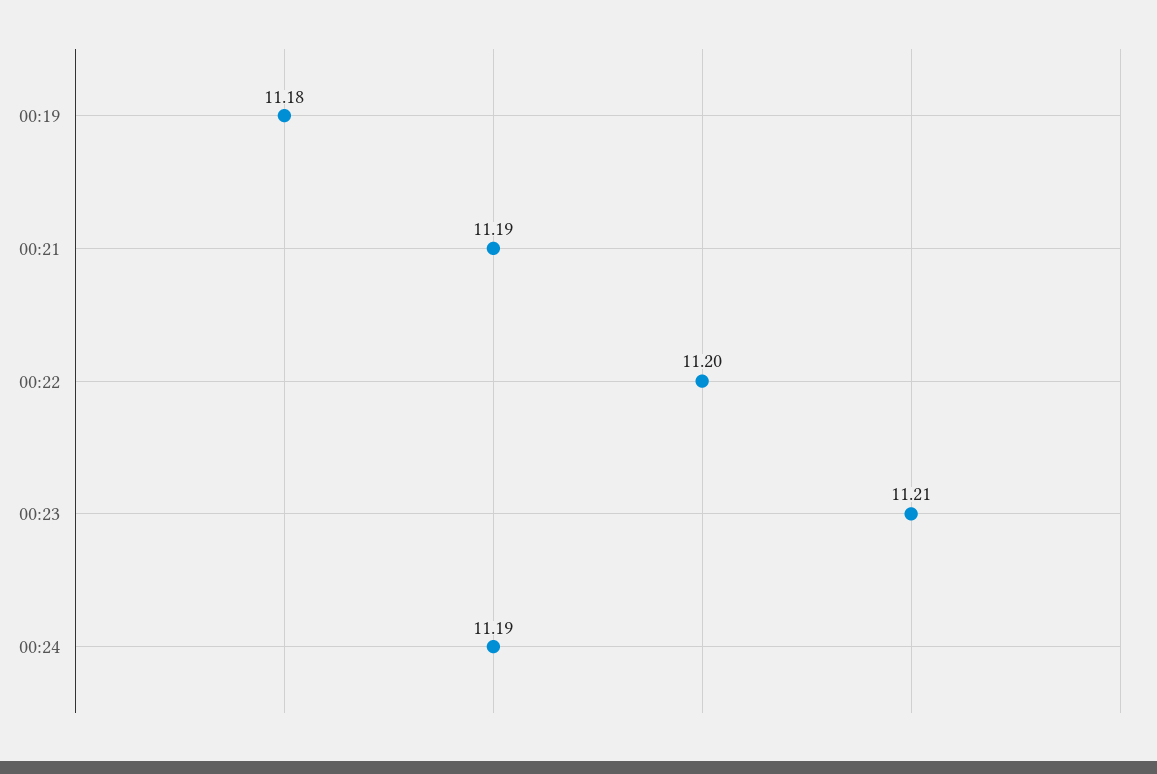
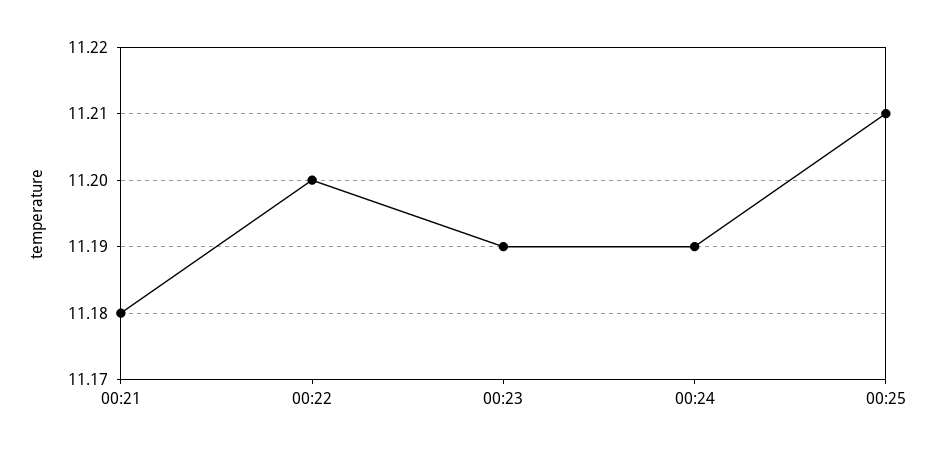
00:19: 11.18 -> none
00:21: 11.19 -> 11.18
00:23: 11.21 -> 11.19
00:25: none -> 11.21

